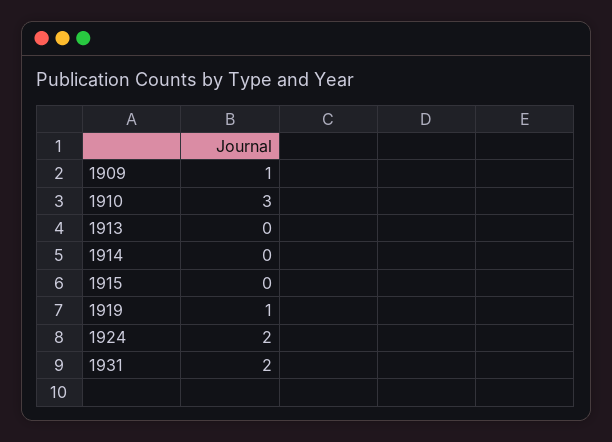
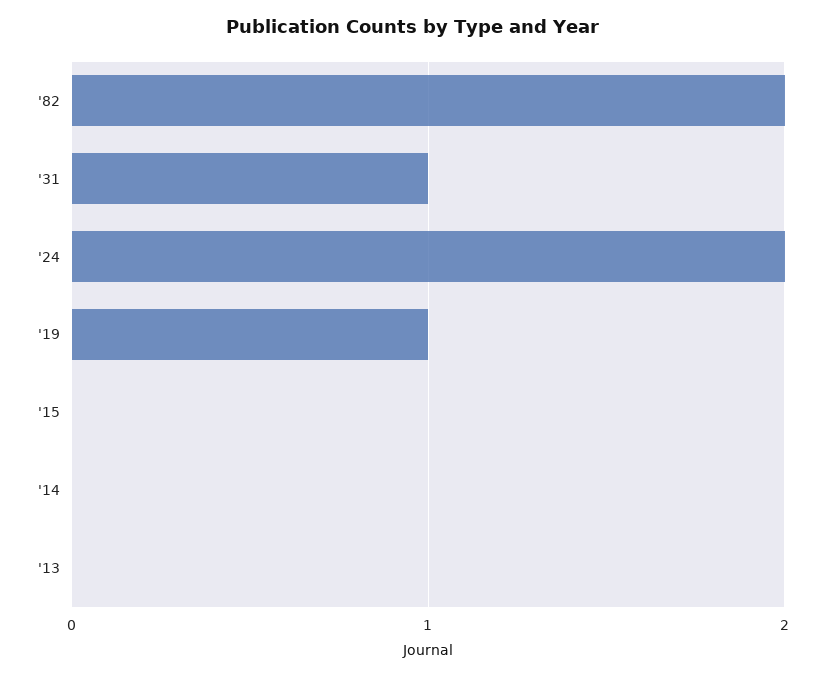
1909: 1 -> none
1910: 3 -> none
1931: 2 -> 1
'82: none -> 2

